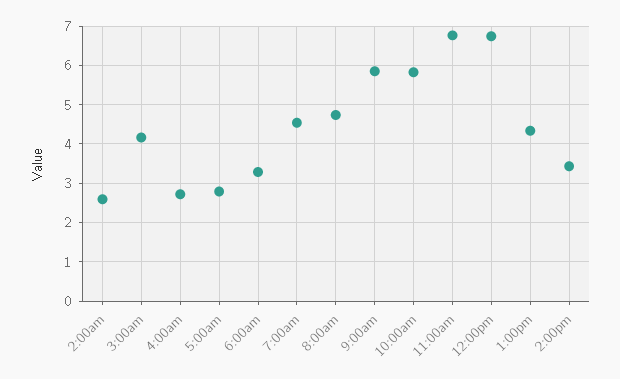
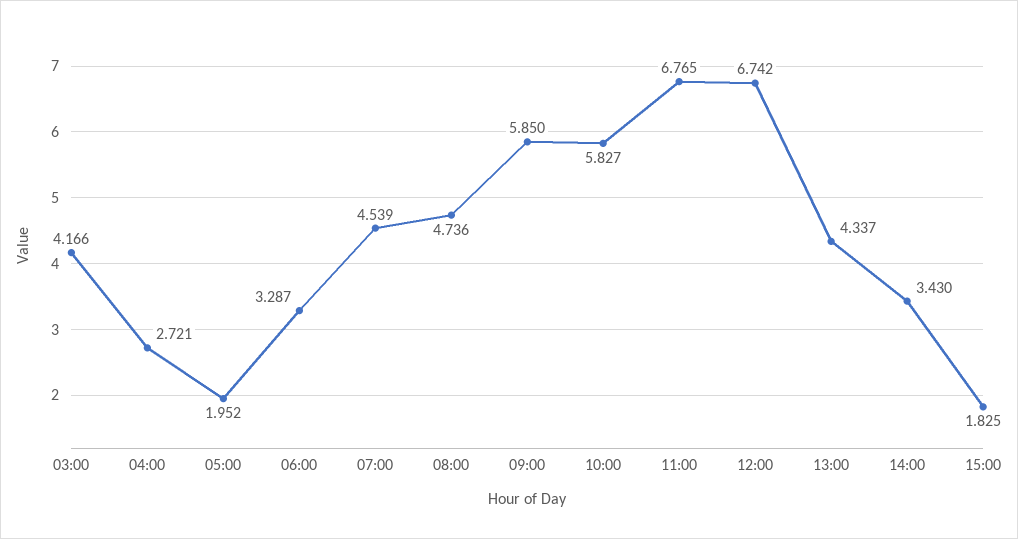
2:00am: 2.6 -> none
5:00am: 2.8 -> 1.952
15:00: none -> 1.825

